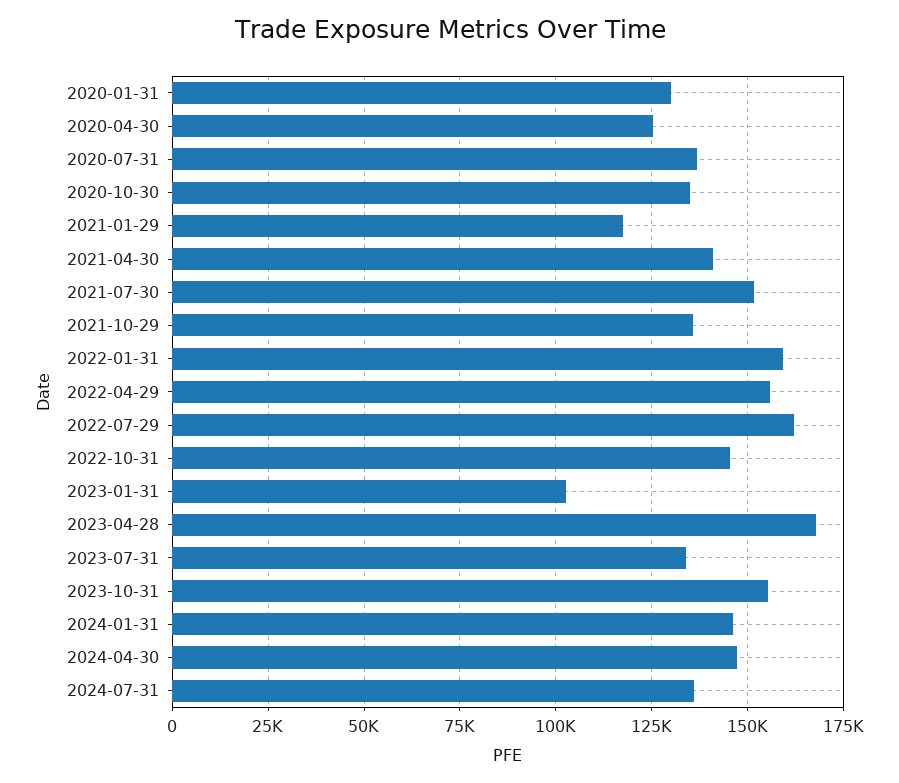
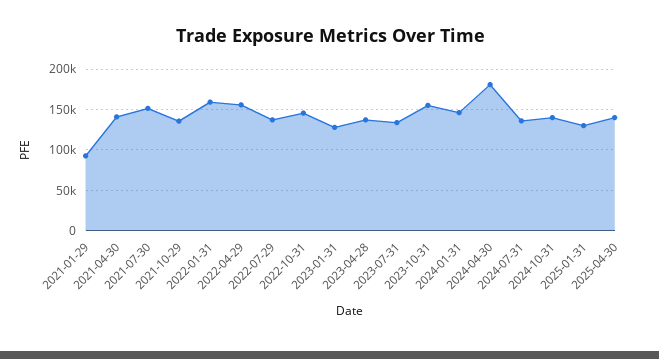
2020-01-31: 130000 -> none
2020-04-30: 125000 -> none
2020-07-31: 137500 -> none
2020-10-30: 135000 -> none
2021-01-29: 117500 -> 90000
2022-07-29: 162500 -> 140000
2023-01-31: 102500 -> 130000
2023-04-28: 167500 -> 140000
2024-04-30: 147500 -> 180000
2024-10-31: none -> 140000
2025-01-31: none -> 130000
2025-04-30: none -> 140000

